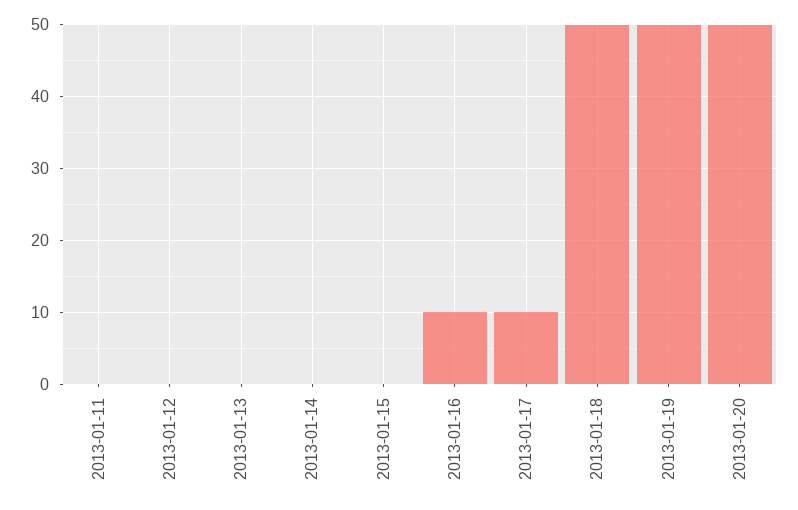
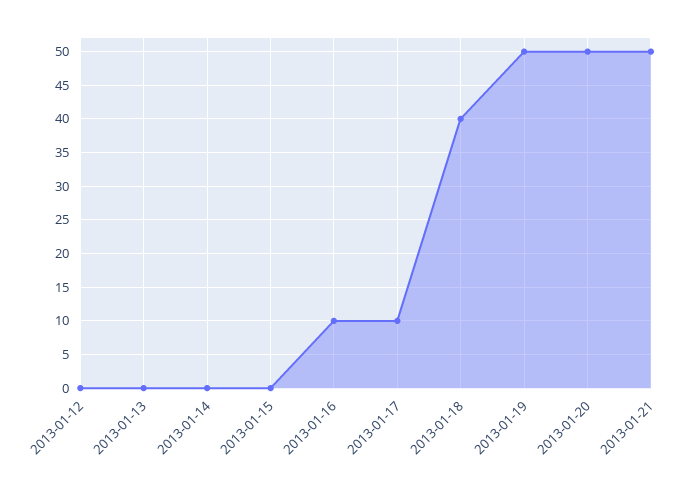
2013-01-11: 0 -> none
2013-01-18: 50 -> 40
2013-01-21: none -> 50

